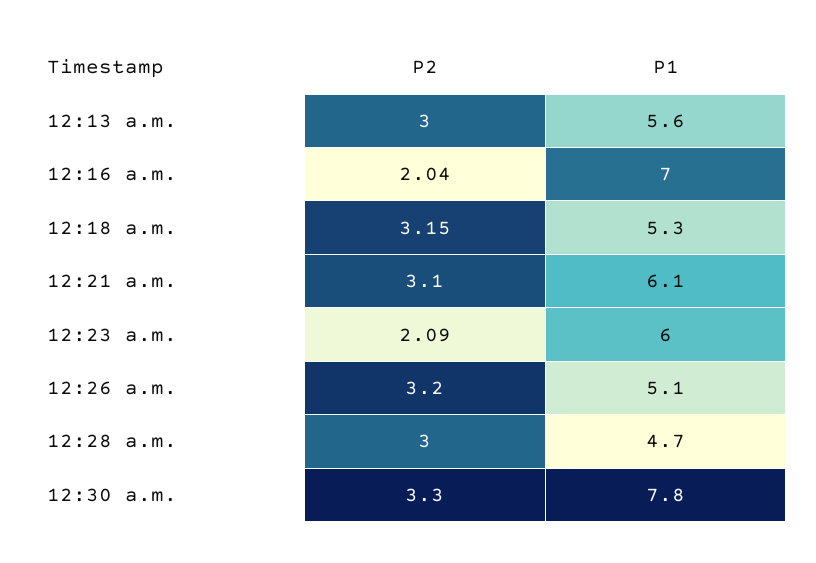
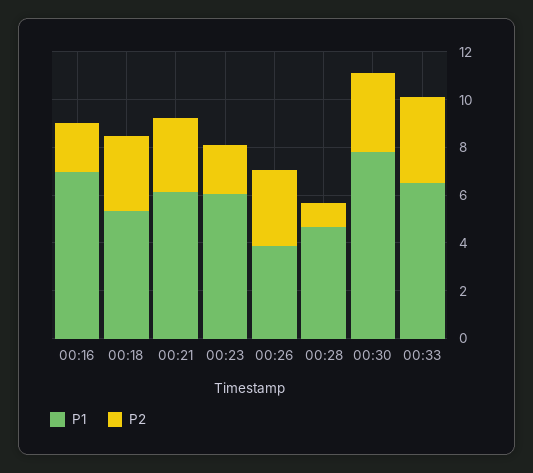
P2, 12:13 a.m.: 3 -> none
P1, 12:13 a.m.: 5.6 -> none
P1, 12:26 a.m.: 5.1 -> 4
P2, 12:28 a.m.: 3 -> 1
P1, 00:33: none -> 6.5
P2, 00:33: none -> 3.5

